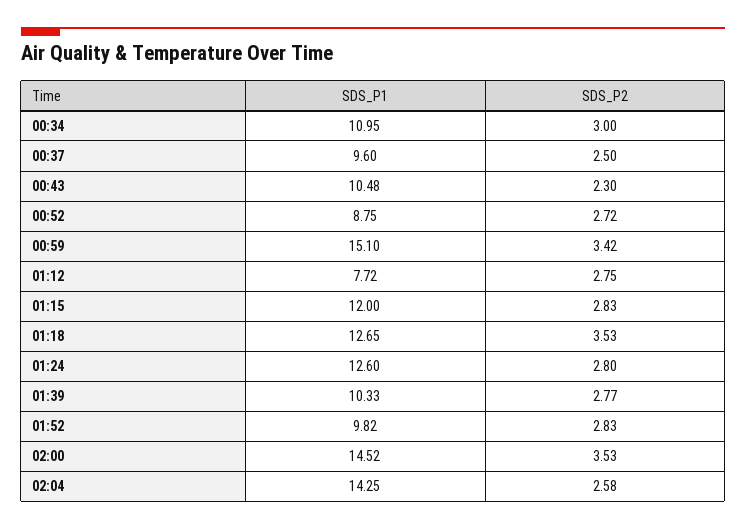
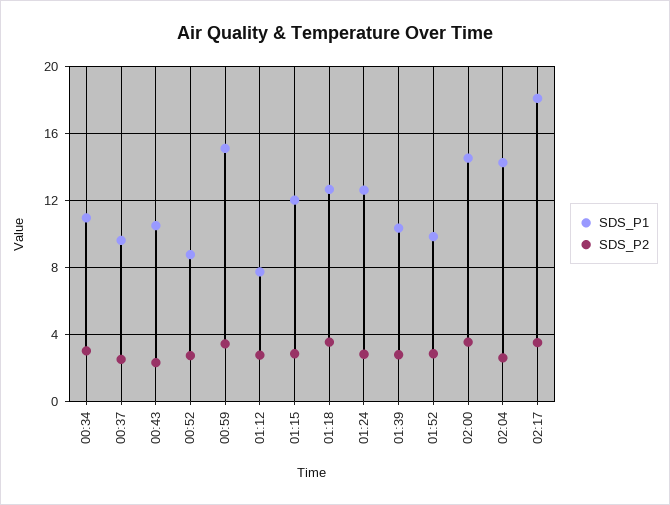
SDS_P1, 02:17: none -> 18
SDS_P2, 02:17: none -> 3.5

